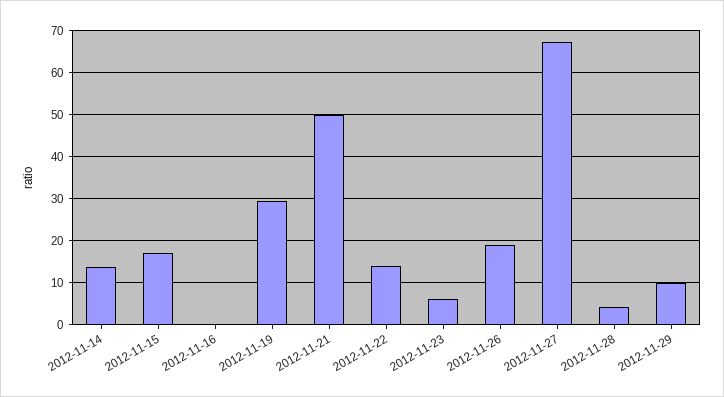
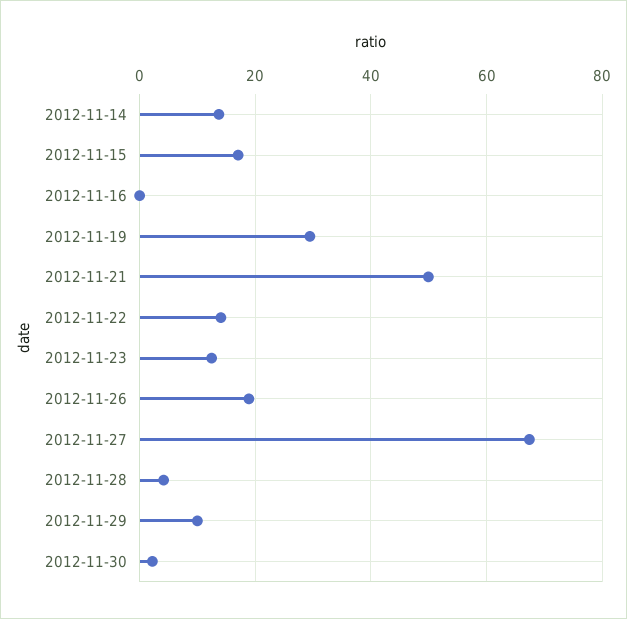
2012-11-23: 6 -> 12
2012-11-30: none -> 2

